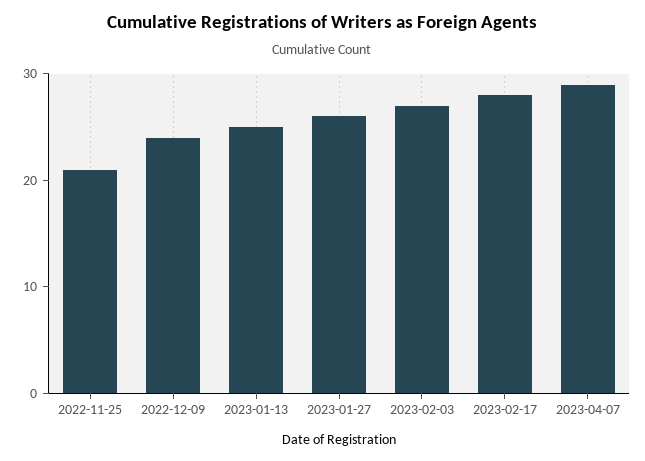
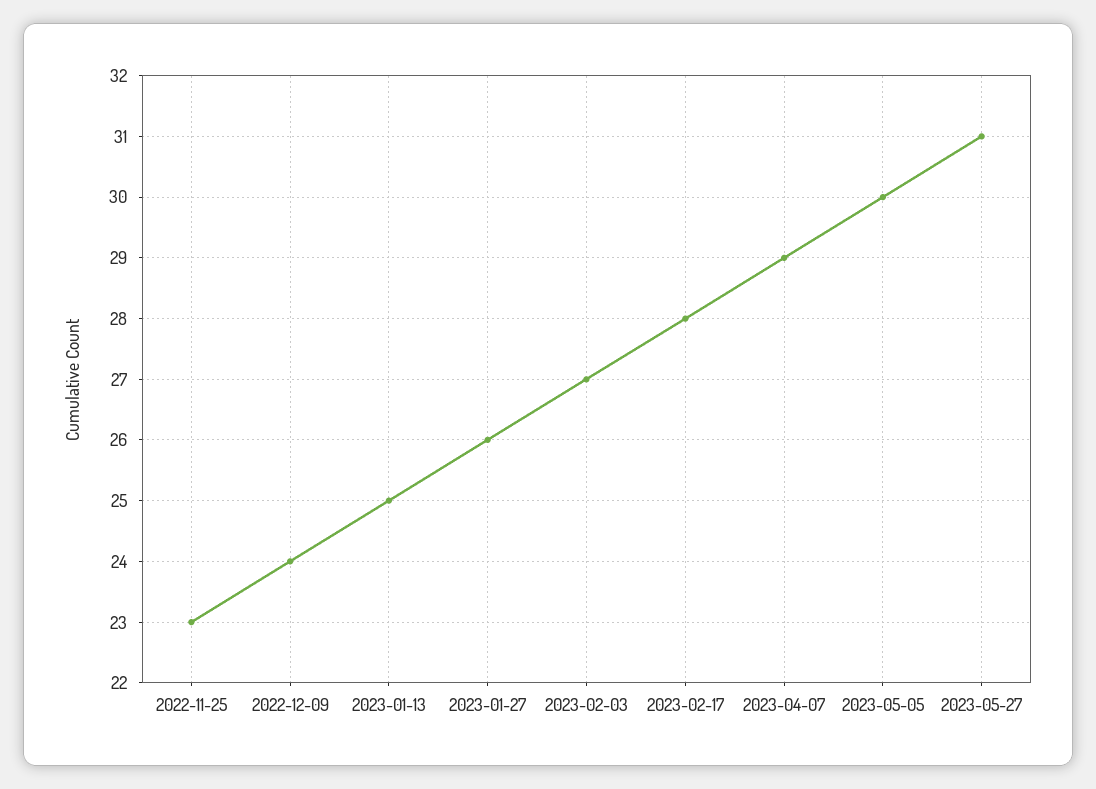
2022-11-25: 21 -> 23
2023-05-05: none -> 30
2023-05-27: none -> 31

